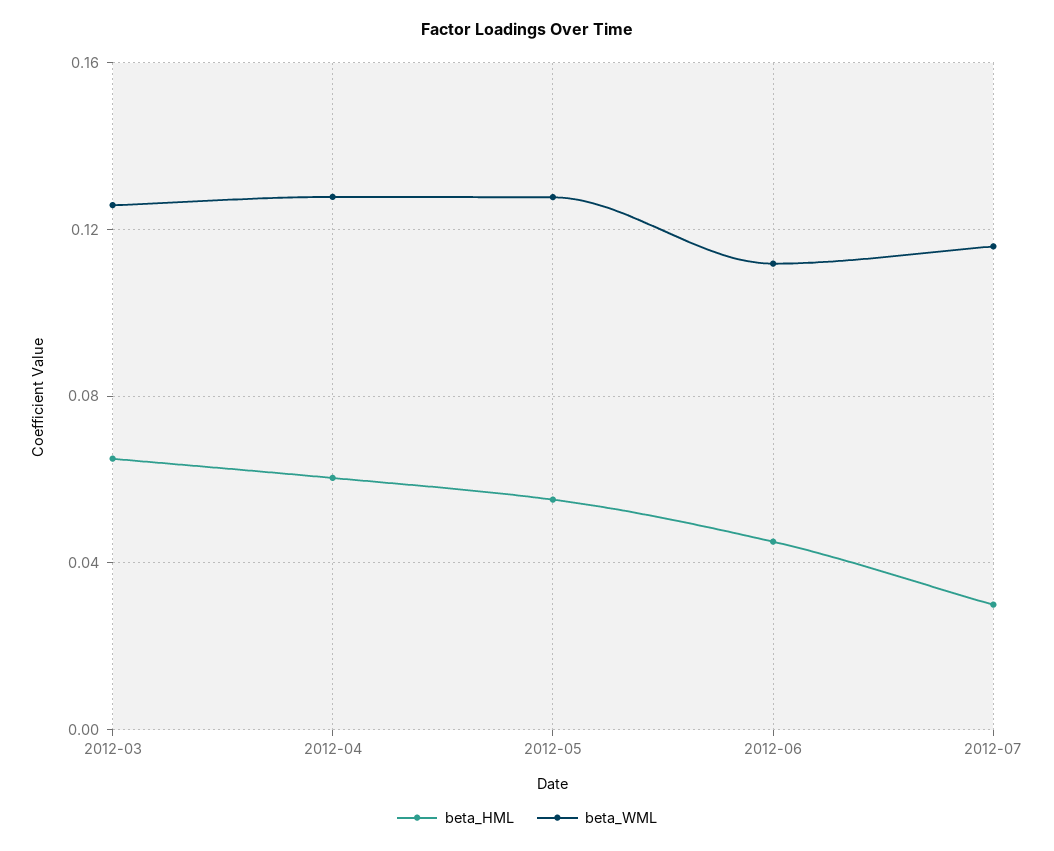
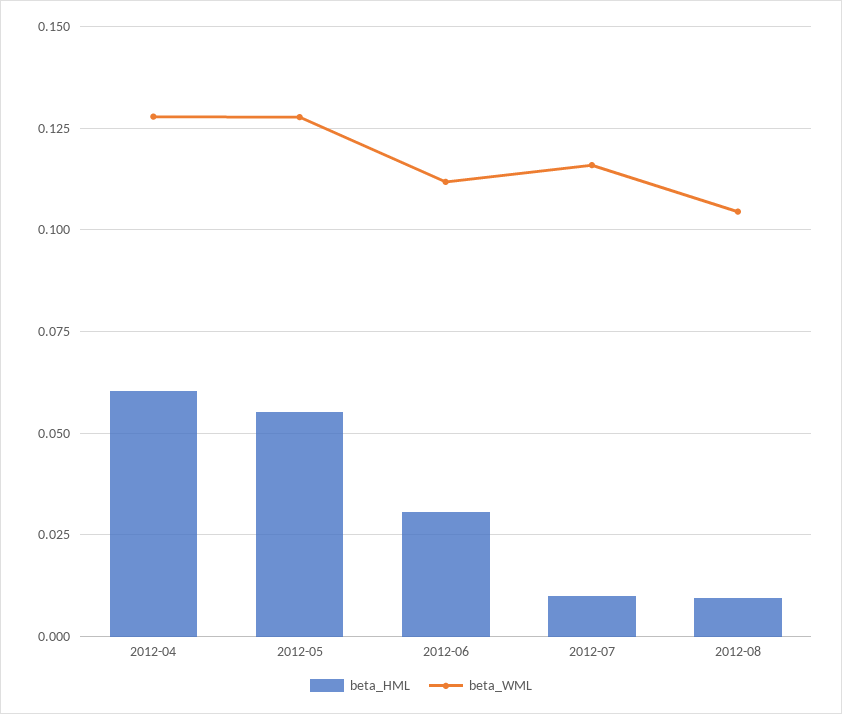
beta_HML, 2012-03: 0.065 -> none
beta_WML, 2012-03: 0.125 -> none
beta_HML, 2012-06: 0.045 -> 0.03
beta_HML, 2012-07: 0.03 -> 0.01
beta_HML, 2012-08: none -> 0.01
beta_WML, 2012-08: none -> 0.105

